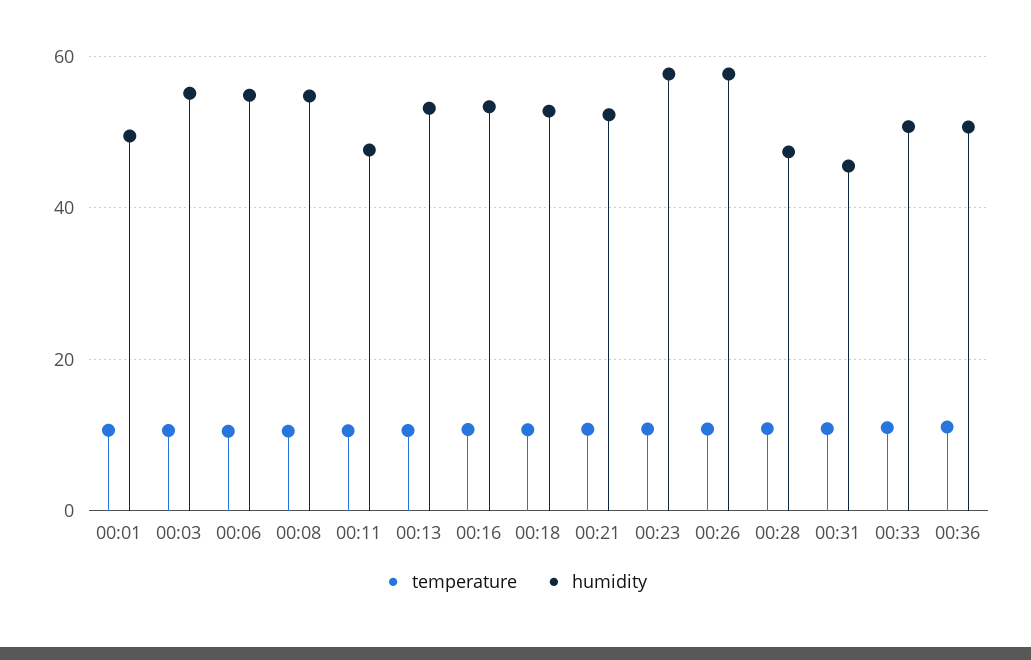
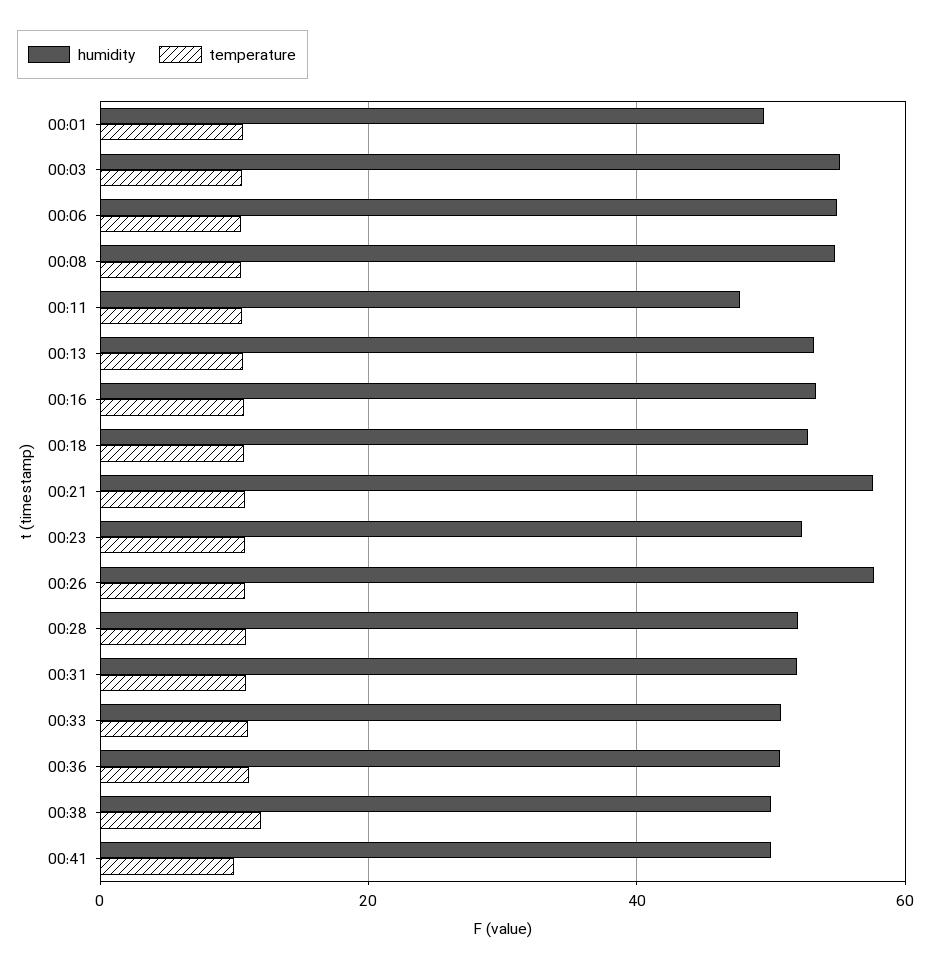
humidity, 00:21: 52 -> 58
humidity, 00:23: 58 -> 52
humidity, 00:28: 48 -> 52
humidity, 00:31: 46 -> 52
humidity, 00:38: none -> 50
temperature, 00:38: none -> 12
humidity, 00:41: none -> 50
temperature, 00:41: none -> 10

